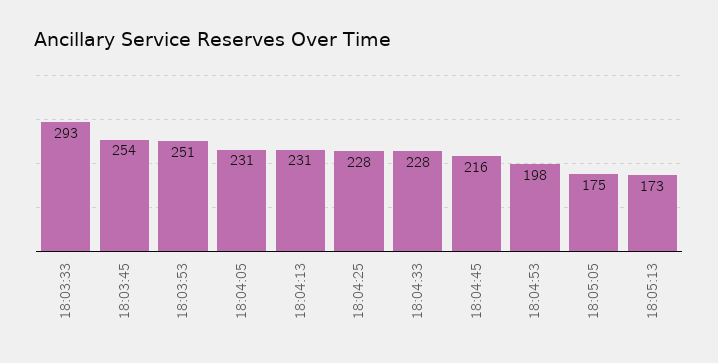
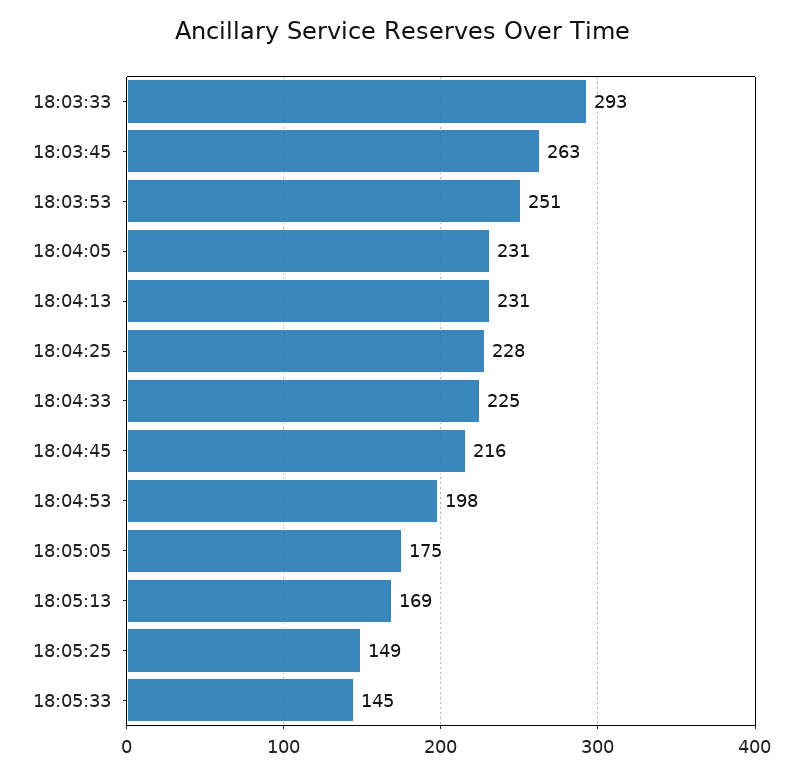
18:03:45: 254 -> 263
18:04:33: 228 -> 225
18:05:13: 173 -> 169
18:05:25: none -> 149
18:05:33: none -> 145

